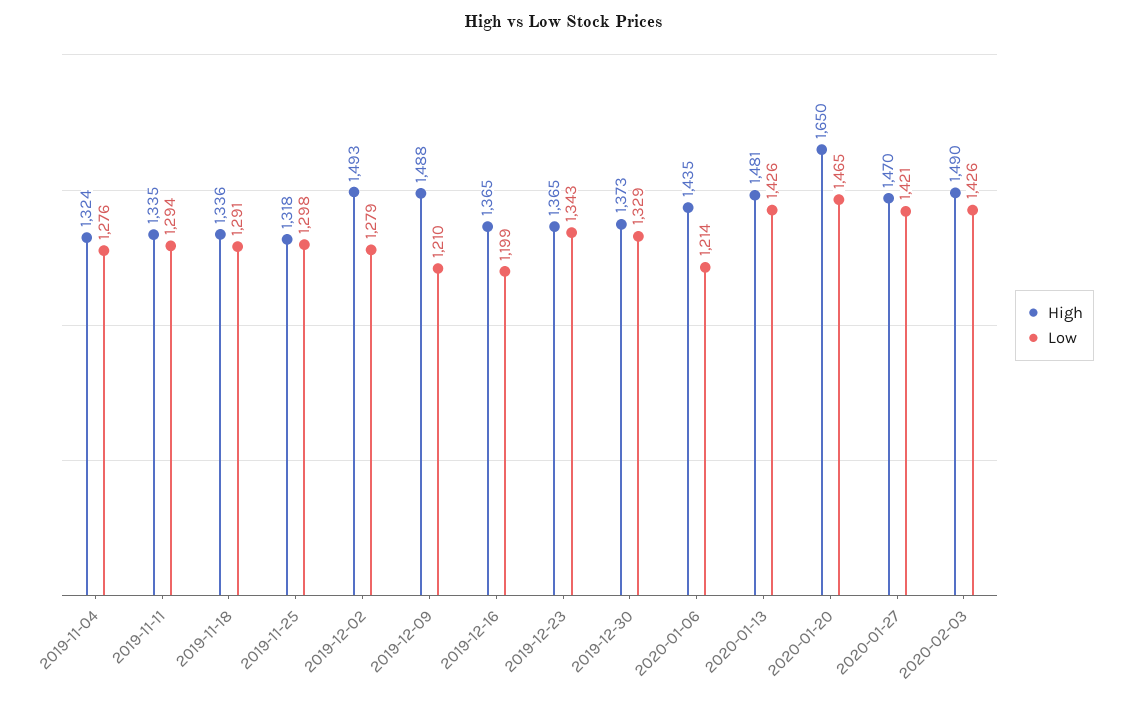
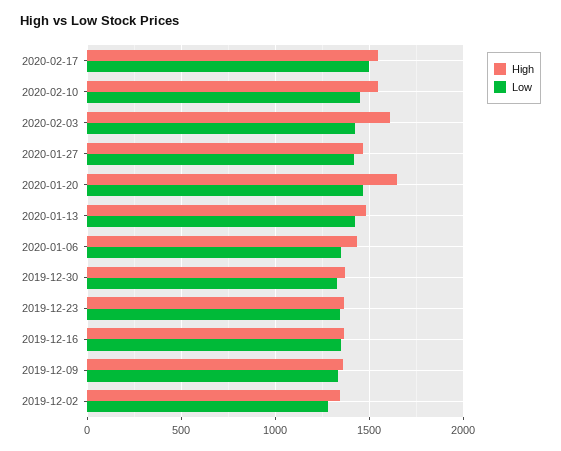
High, 2019-11-04: 1324 -> none
Low, 2019-11-04: 1276 -> none
High, 2019-11-11: 1335 -> none
Low, 2019-11-11: 1294 -> none
High, 2019-11-18: 1336 -> none
Low, 2019-11-18: 1291 -> none
High, 2019-11-25: 1318 -> none
Low, 2019-11-25: 1298 -> none
High, 2019-12-02: 1493 -> 1350
High, 2019-12-09: 1488 -> 1350
Low, 2019-12-09: 1210 -> 1350
Low, 2019-12-16: 1199 -> 1350
Low, 2020-01-06: 1214 -> 1350
High, 2020-02-03: 1490 -> 1600
High, 2020-02-17: none -> 1550
Low, 2020-02-17: none -> 1500
High, 2020-02-10: none -> 1550
Low, 2020-02-10: none -> 1450

